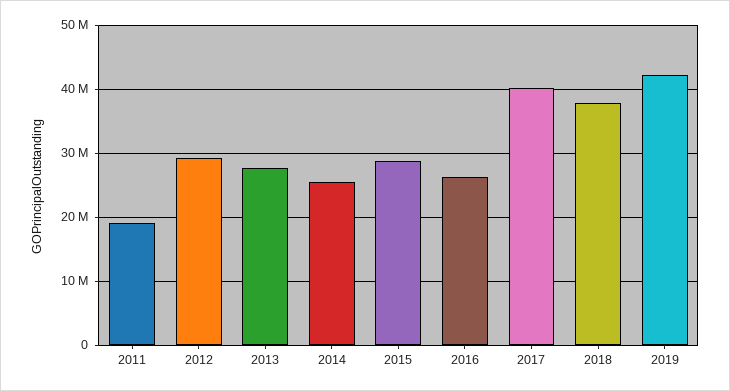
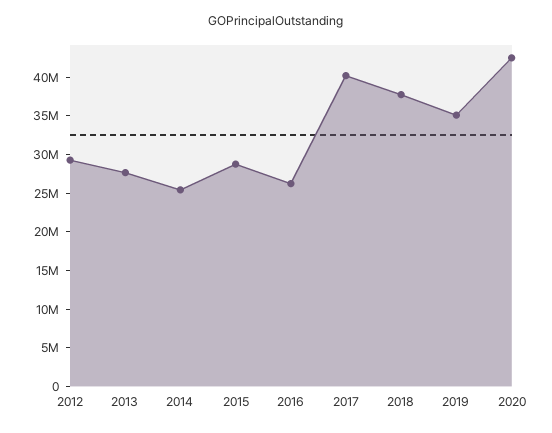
2011: 19000000 -> none
2019: 42000000 -> 35000000
2020: none -> 42500000

